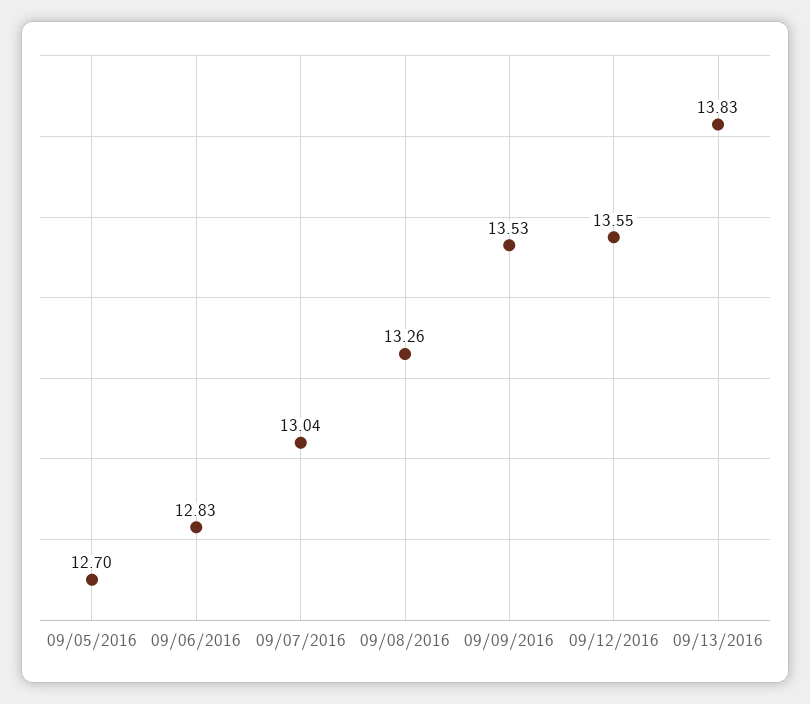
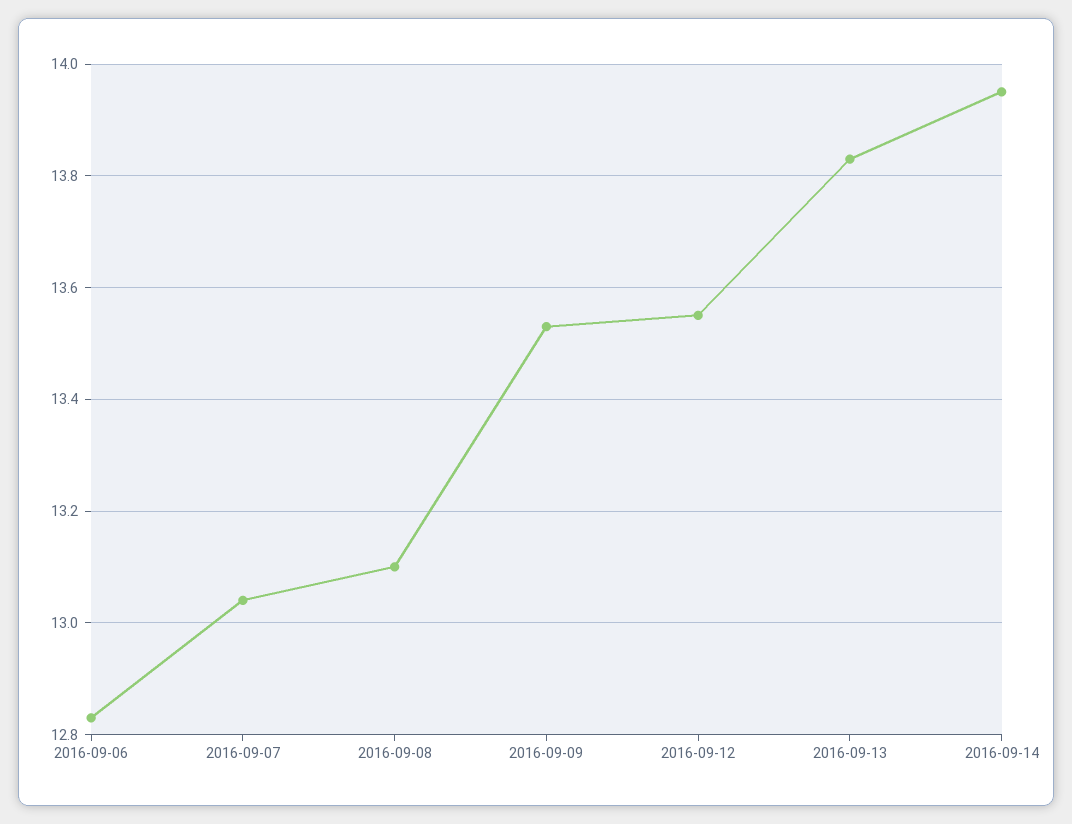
09/05/2016: 12.7 -> none
09/08/2016: 13.26 -> 13.1
2016-09-14: none -> 13.95

